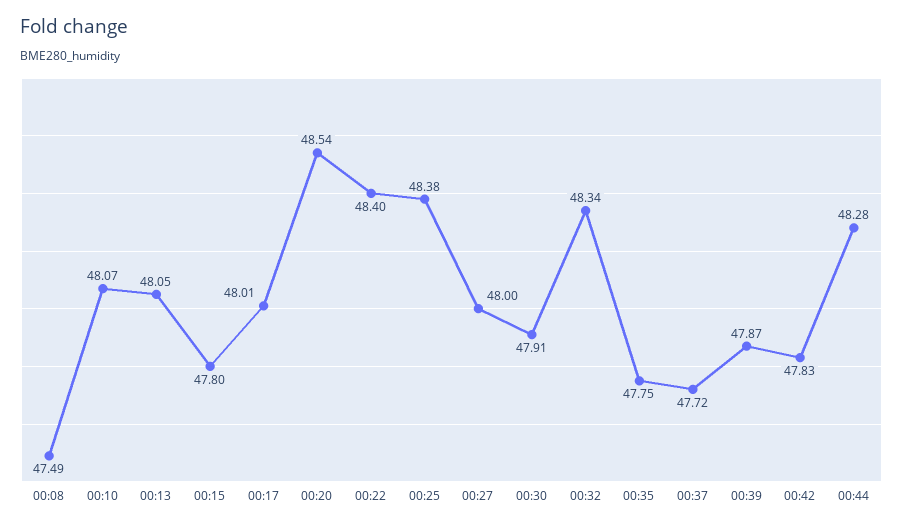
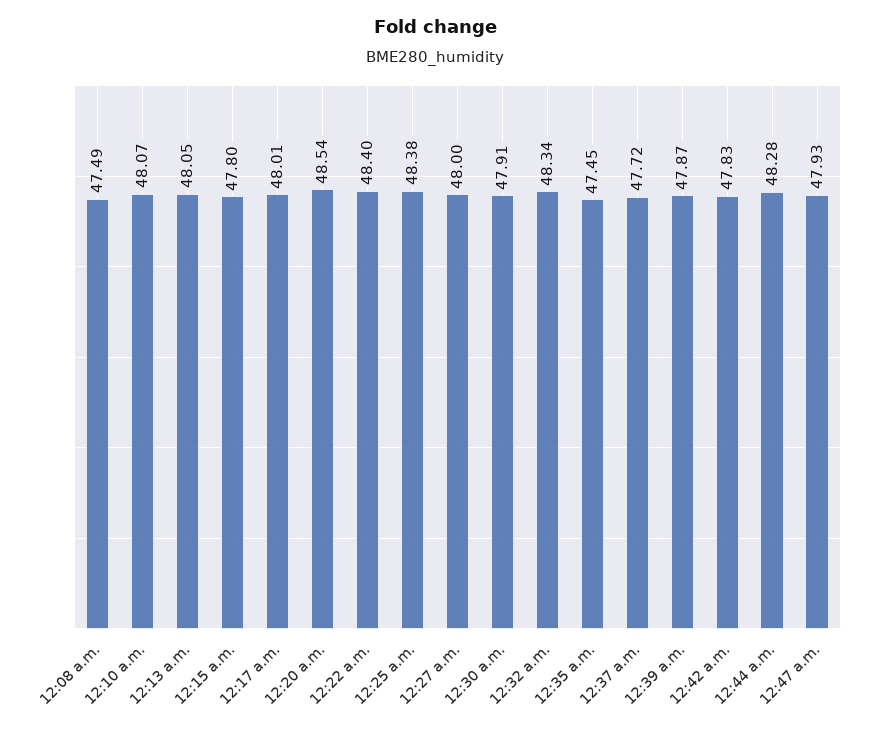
00:35: 47.75 -> 47.45
12:47 a.m.: none -> 47.93

